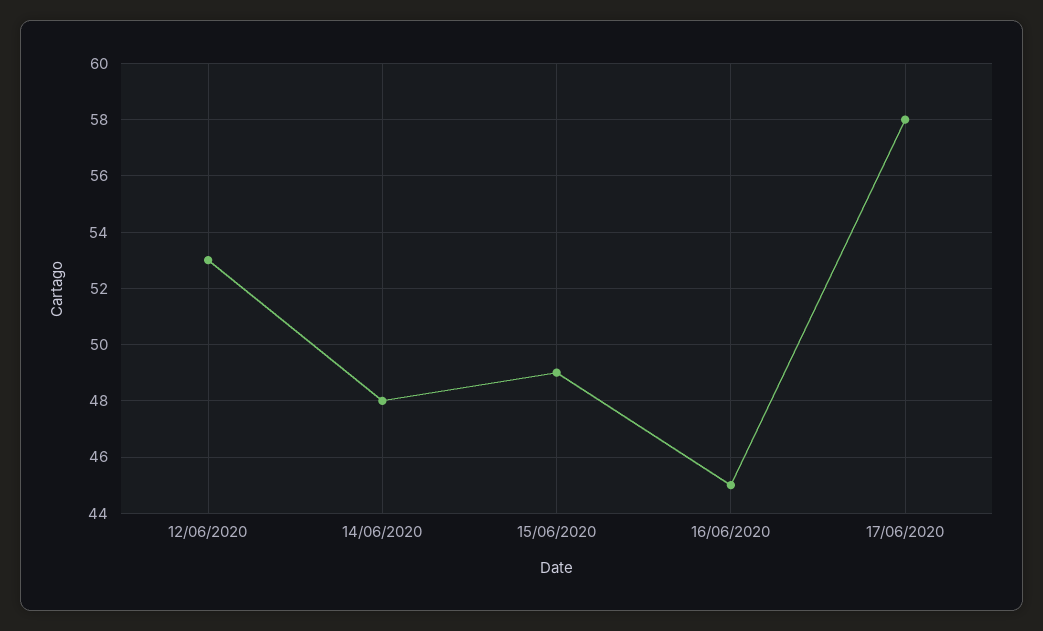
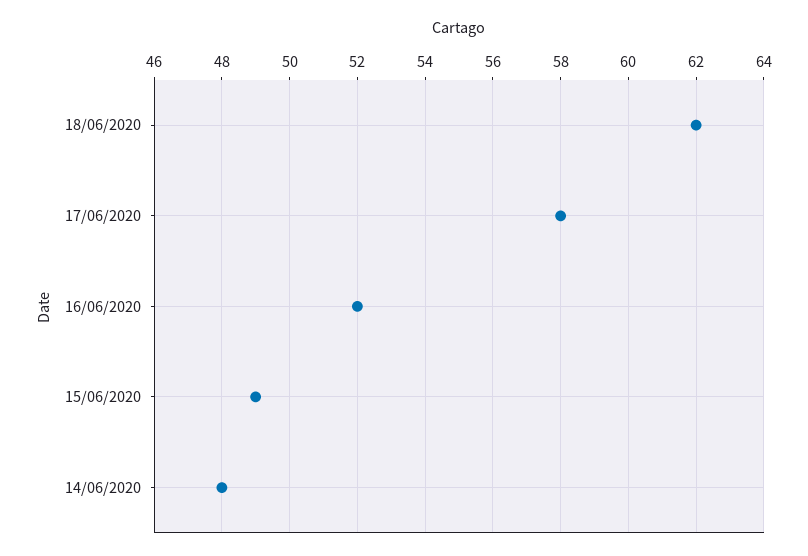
12/06/2020: 53 -> none
16/06/2020: 45 -> 52
18/06/2020: none -> 62

